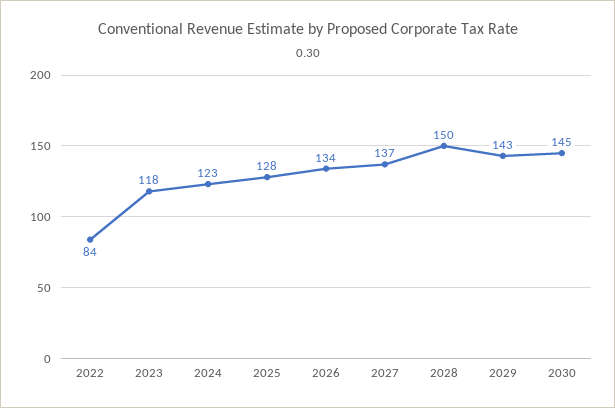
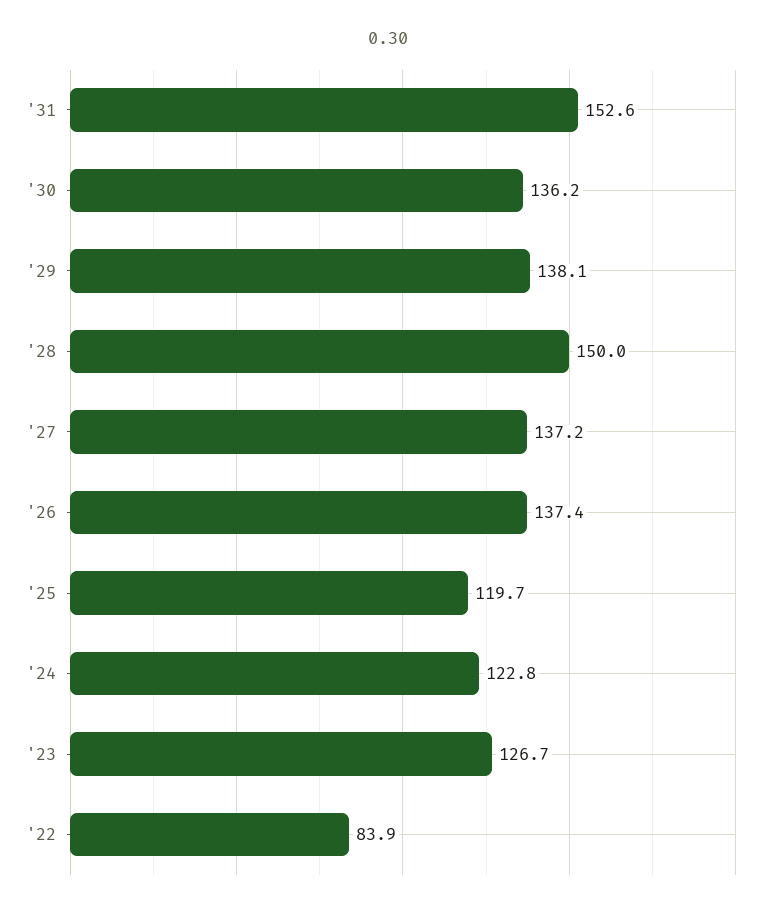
2023: 118 -> 126.7
2025: 128 -> 119.7
2026: 134 -> 137.4
2029: 143 -> 138.1
2030: 145 -> 136.2
'31: none -> 152.6

